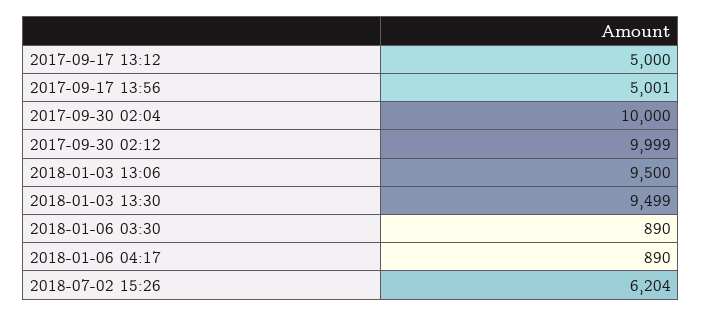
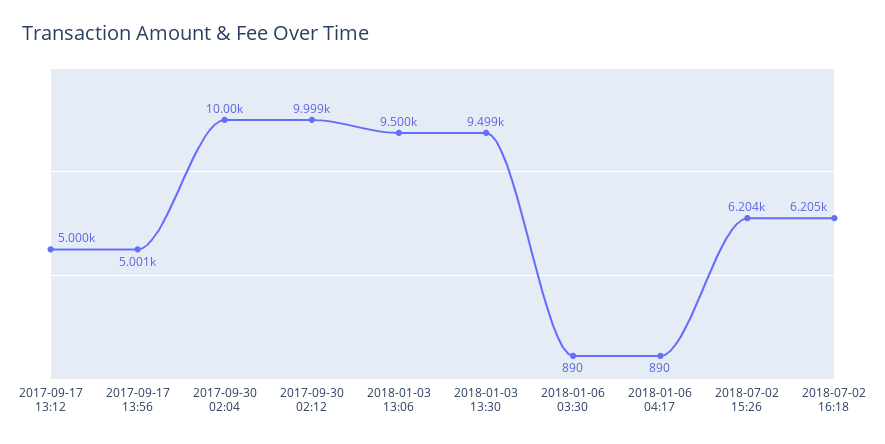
2018-07-02 16:18: none -> 6205

